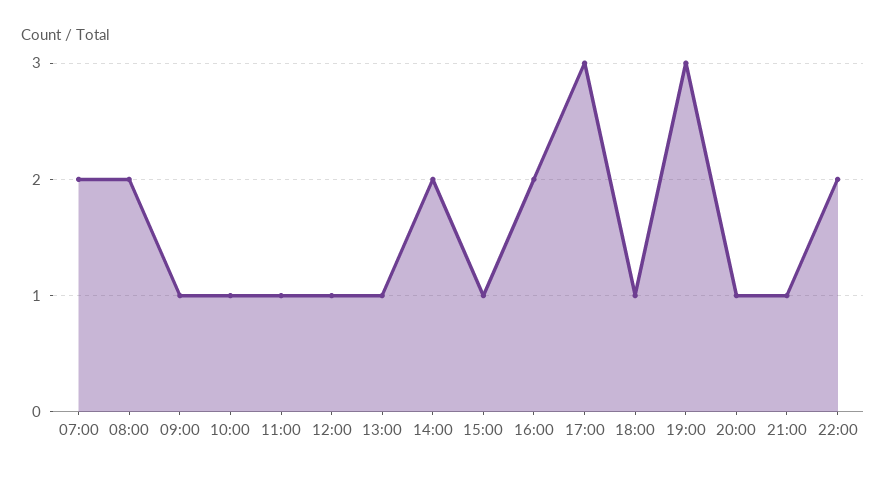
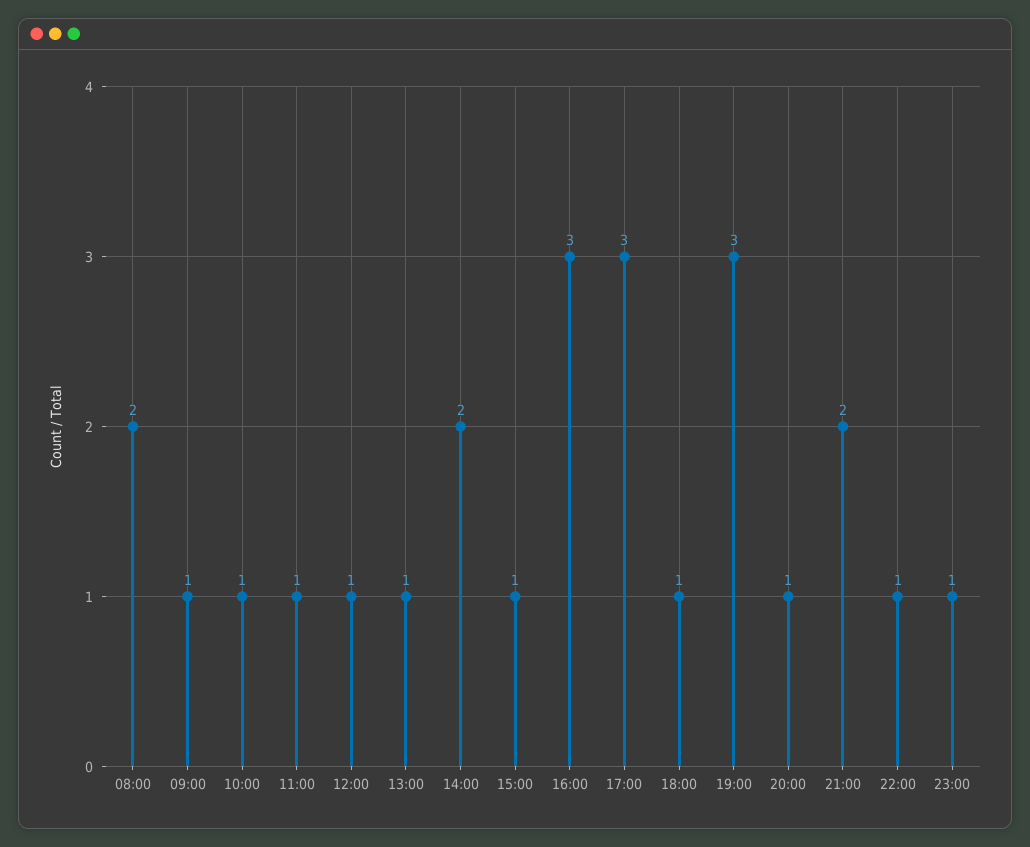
07:00: 2 -> none
16:00: 2 -> 3
21:00: 1 -> 2
22:00: 2 -> 1
23:00: none -> 1

